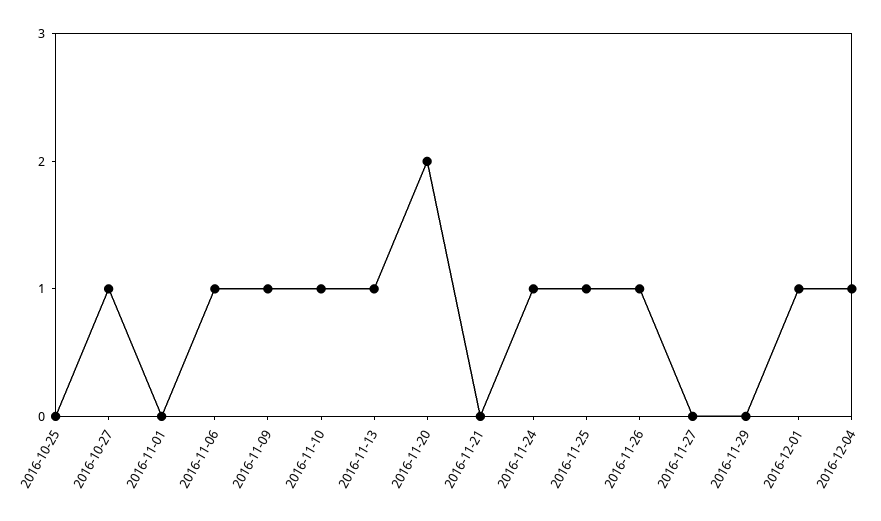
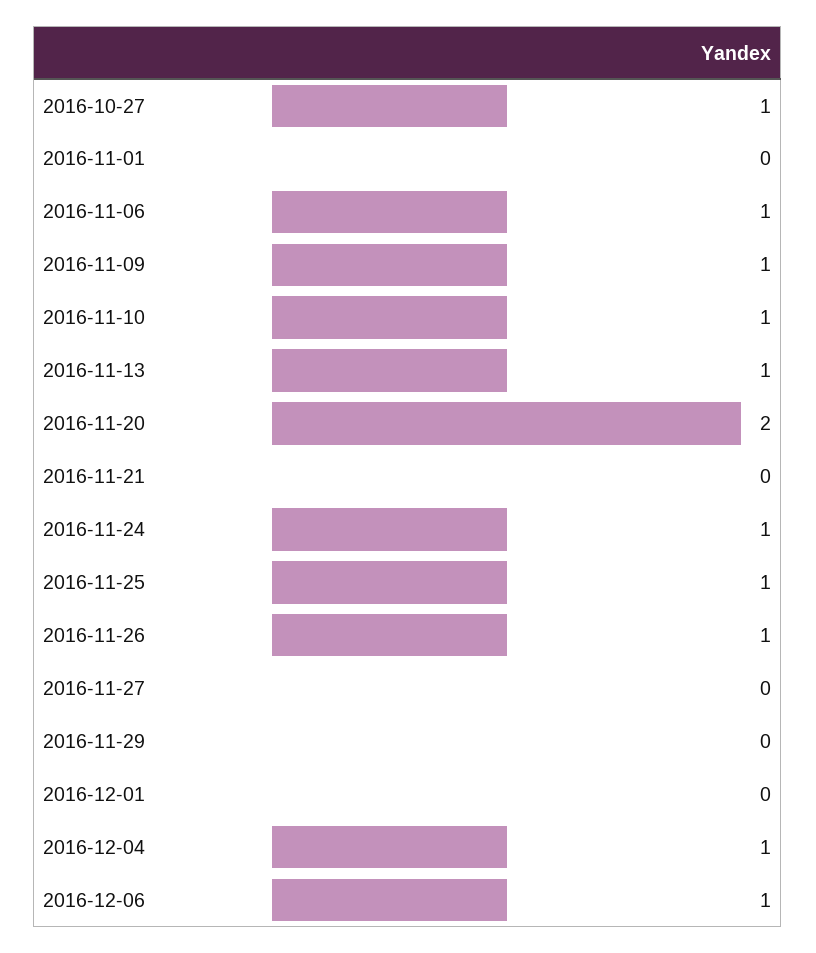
2016-10-25: 0 -> none
2016-12-01: 1 -> 0
2016-12-06: none -> 1

